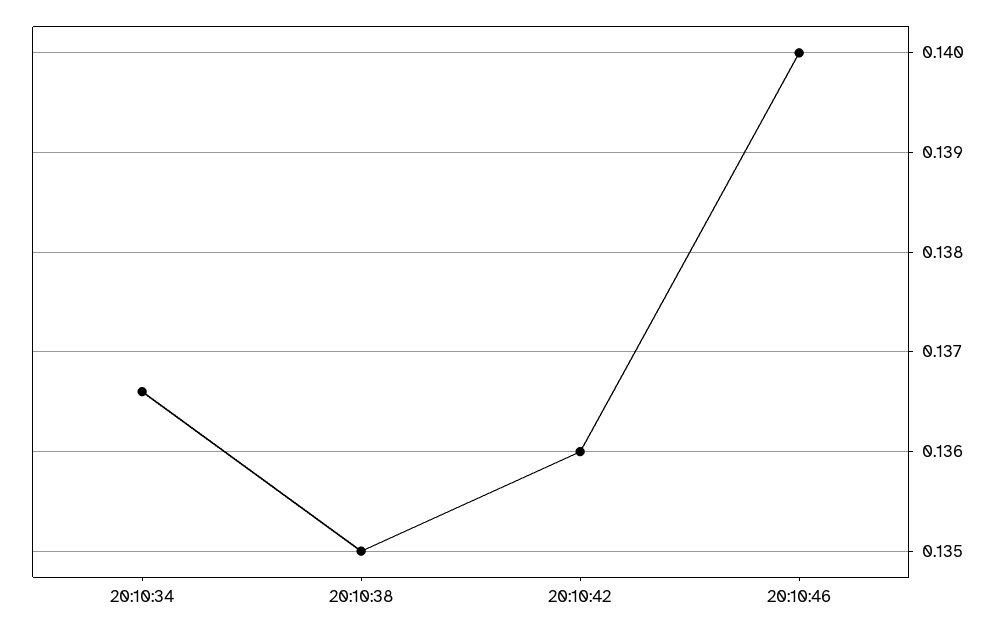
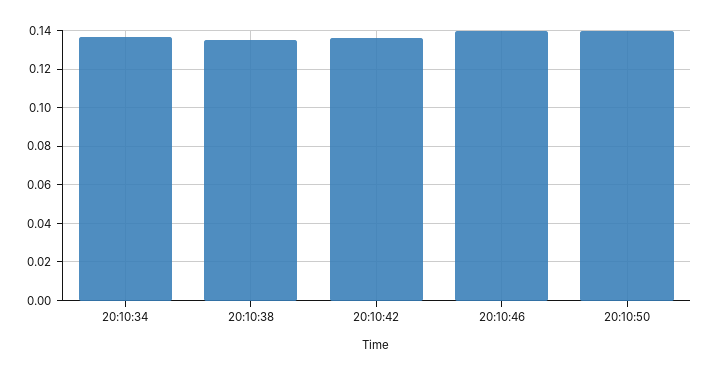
20:10:50: none -> 0.14

